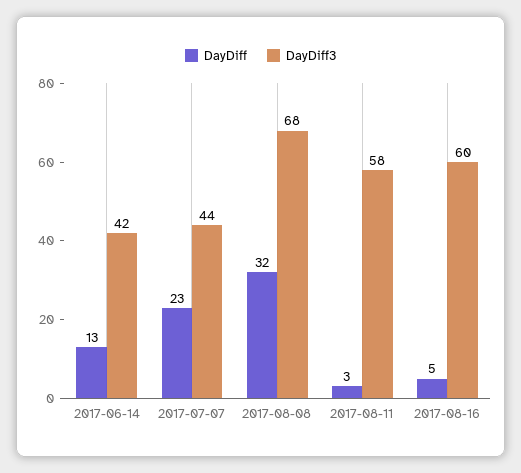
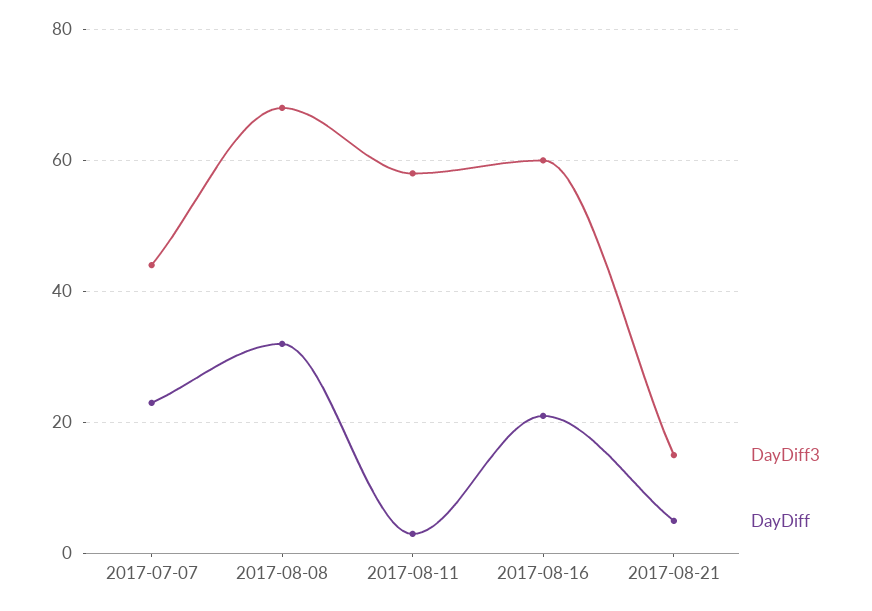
DayDiff, 2017-06-14: 13 -> none
DayDiff3, 2017-06-14: 42 -> none
DayDiff, 2017-08-16: 5 -> 20
DayDiff3, 2017-08-21: none -> 15
DayDiff, 2017-08-21: none -> 5

